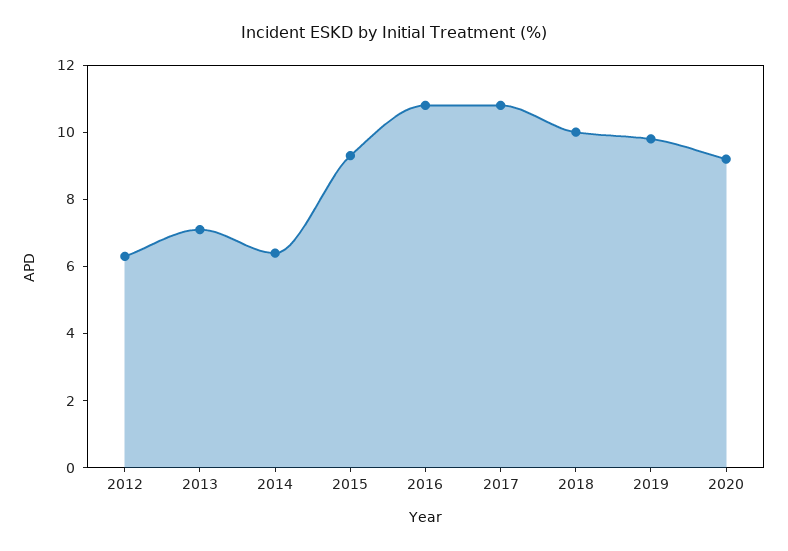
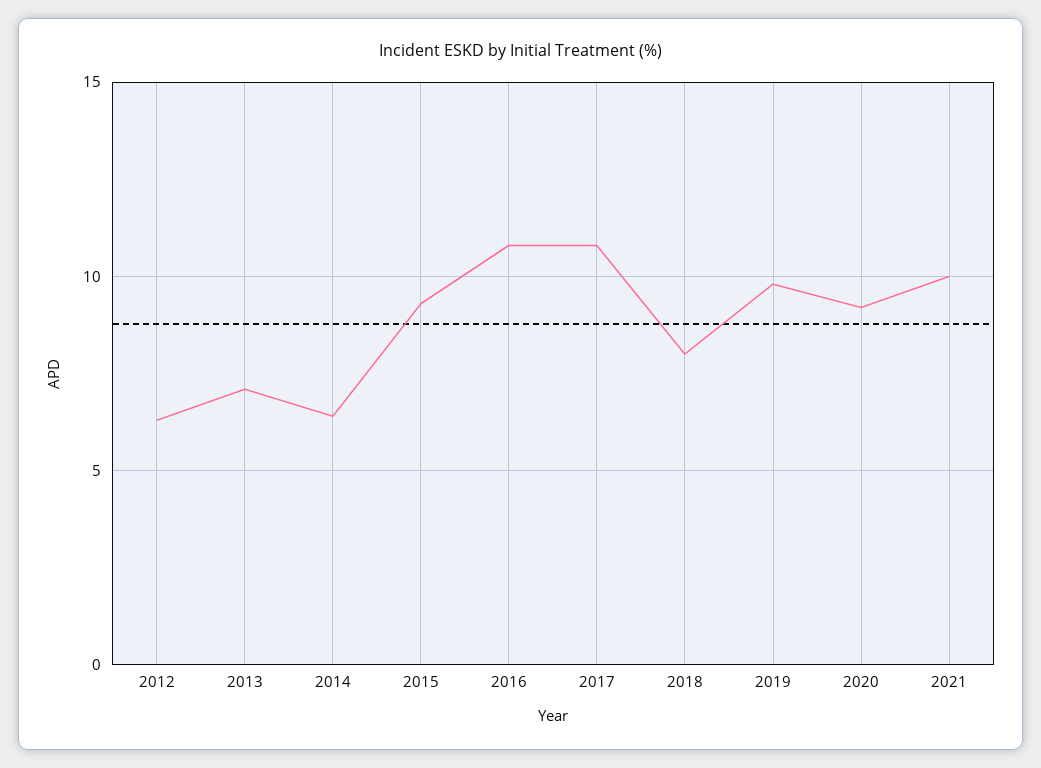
2018: 10 -> 8
2021: none -> 10

